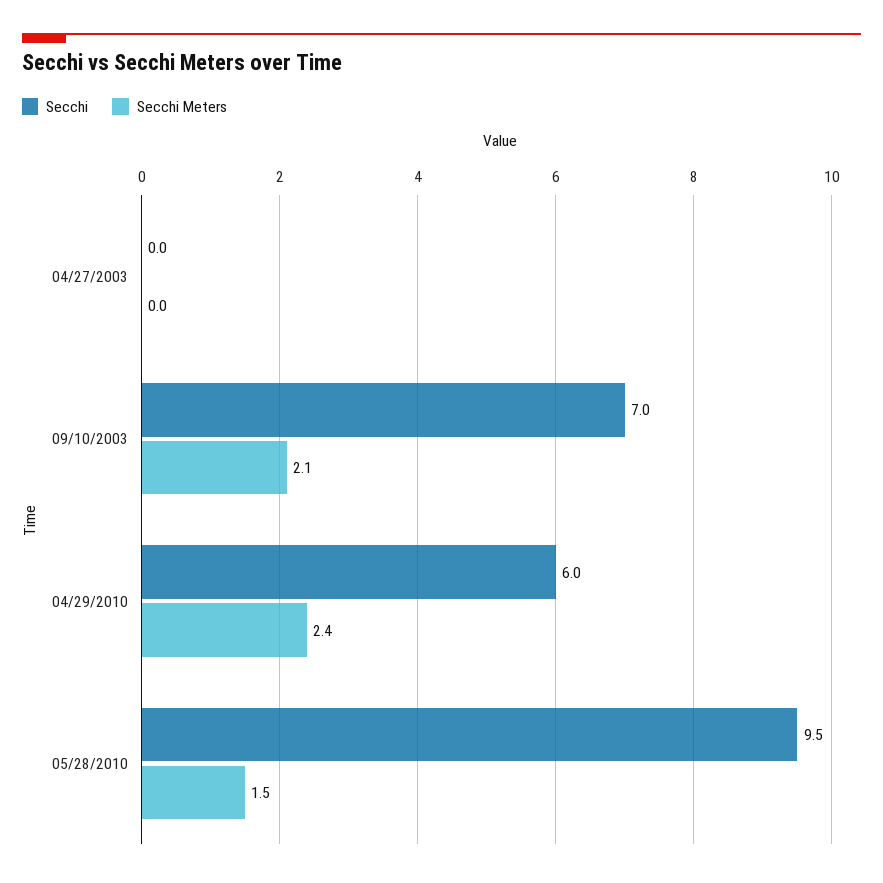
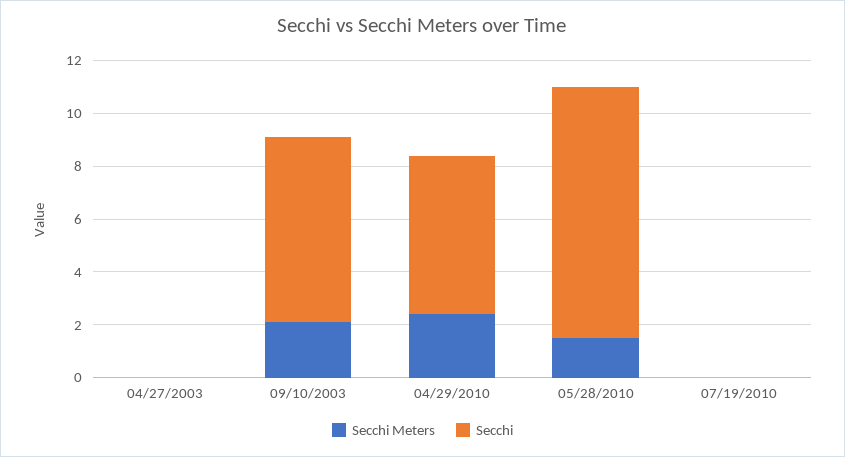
Secchi Meters, 07/19/2010: none -> 0
Secchi, 07/19/2010: none -> 0

